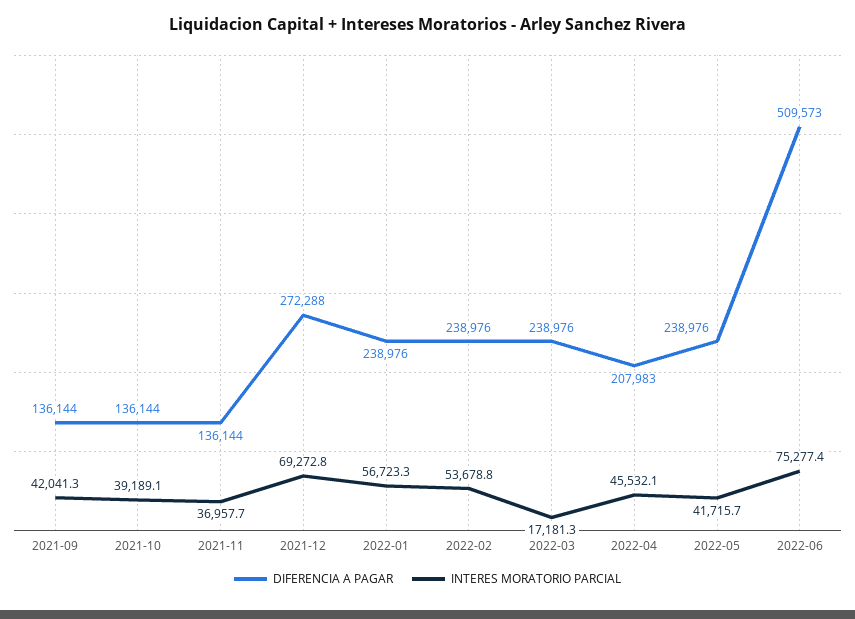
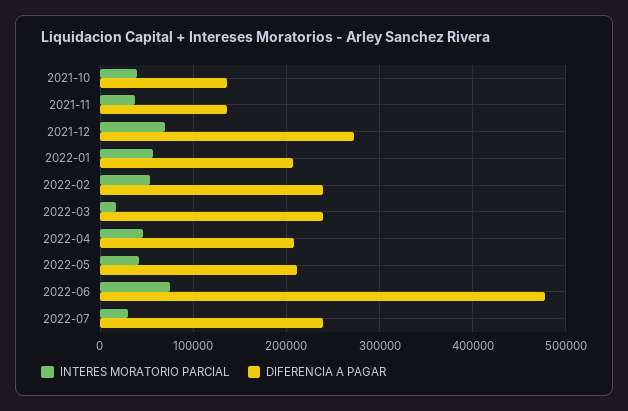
DIFERENCIA A PAGAR, 2021-09: 136144 -> none
INTERES MORATORIO PARCIAL, 2021-09: 42041.3 -> none
DIFERENCIA A PAGAR, 2022-01: 238976 -> 210000
DIFERENCIA A PAGAR, 2022-05: 238976 -> 210000
DIFERENCIA A PAGAR, 2022-06: 509573 -> 480000
INTERES MORATORIO PARCIAL, 2022-07: none -> 30000
DIFERENCIA A PAGAR, 2022-07: none -> 240000

